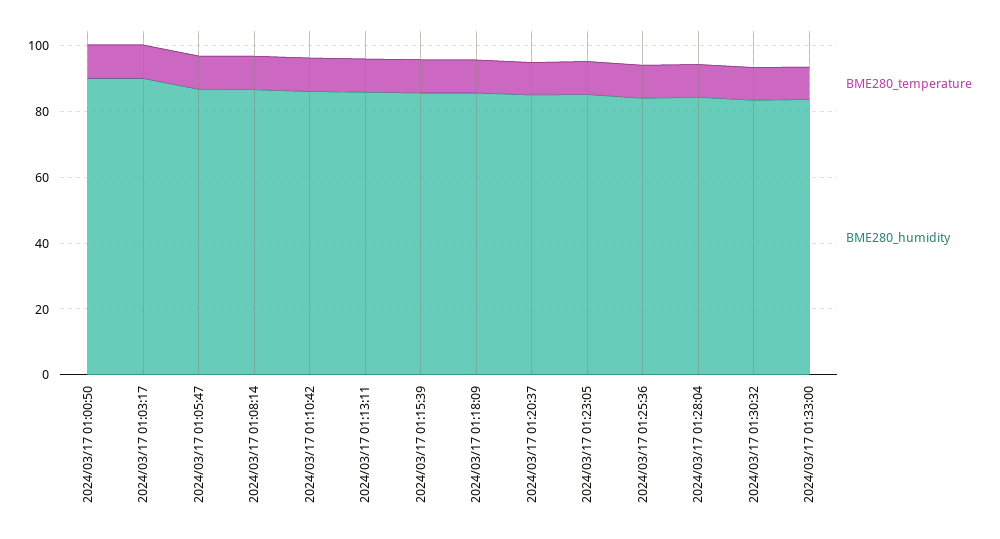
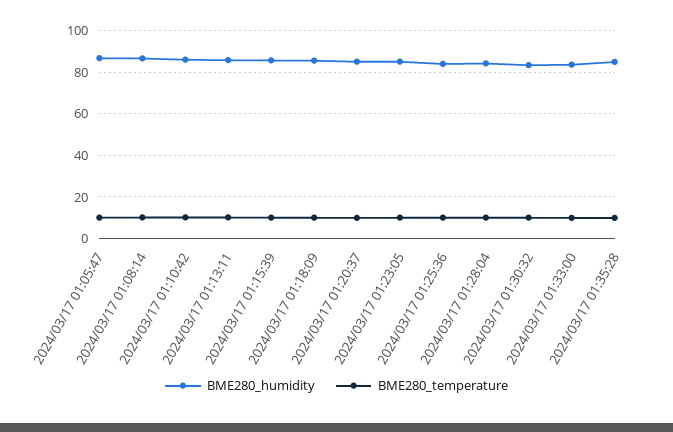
BME280_temperature, 2024/03/17 01:00:50: 10 -> none
BME280_humidity, 2024/03/17 01:00:50: 90 -> none
BME280_temperature, 2024/03/17 01:03:17: 10 -> none
BME280_humidity, 2024/03/17 01:03:17: 90 -> none
BME280_humidity, 2024/03/17 01:35:28: none -> 85
BME280_temperature, 2024/03/17 01:35:28: none -> 10

